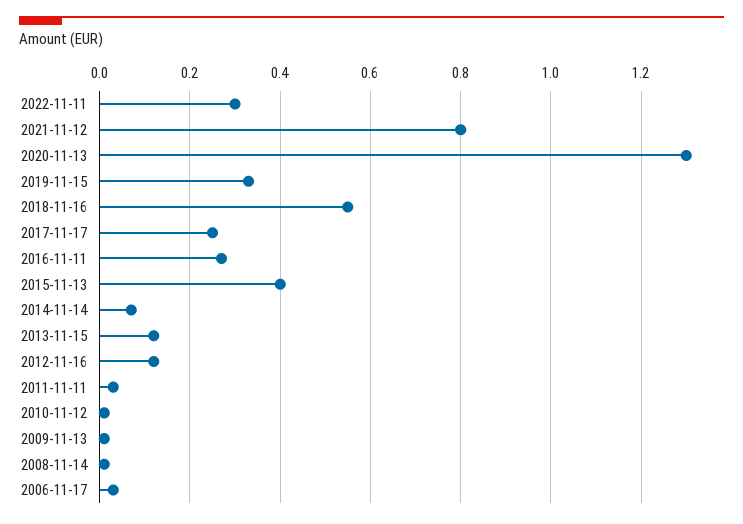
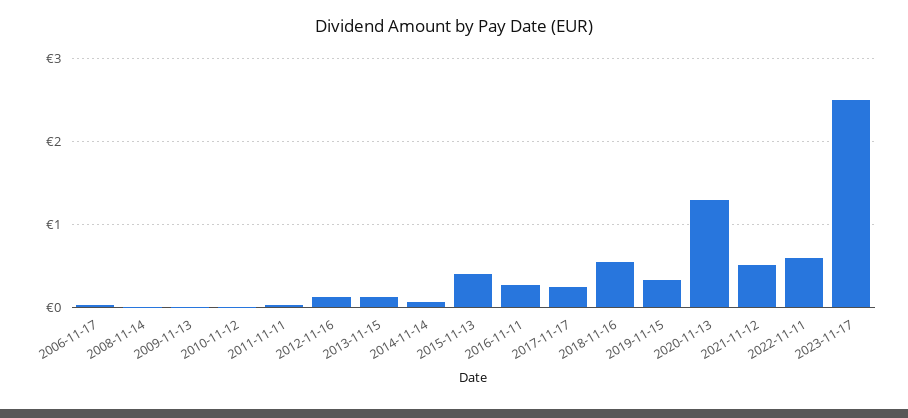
2022-11-11: 0.3 -> 0.6
2021-11-12: 0.8 -> 0.5
2023-11-17: none -> 2.5

